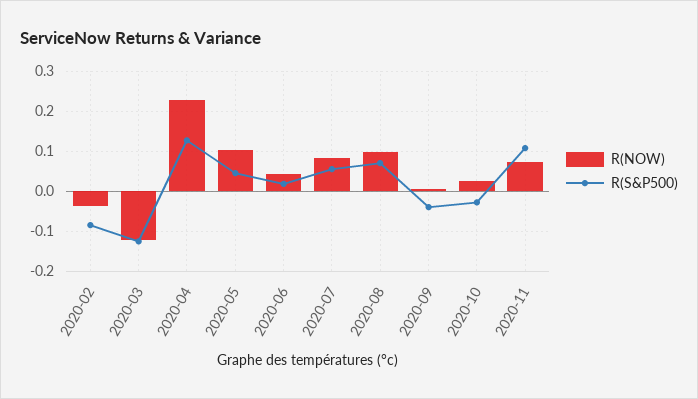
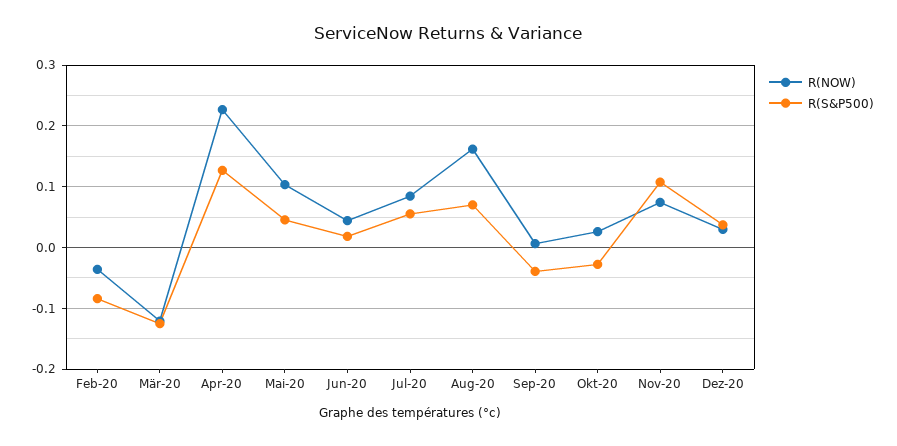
R(NOW), 2020-08: 0.1 -> 0.16
R(NOW), Dez-20: none -> 0.03
R(S&P500), Dez-20: none -> 0.04

